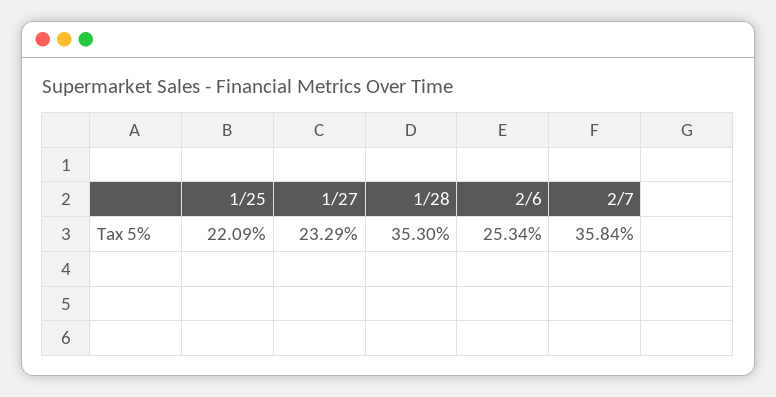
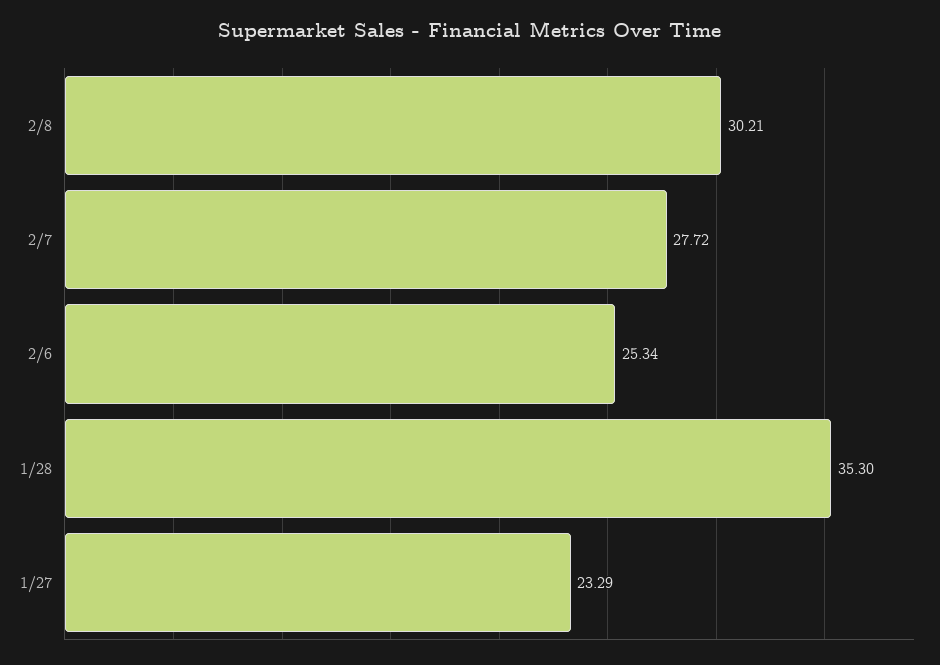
1/25: 22.09 -> none
2/7: 35.84 -> 27.72
2/8: none -> 30.21

